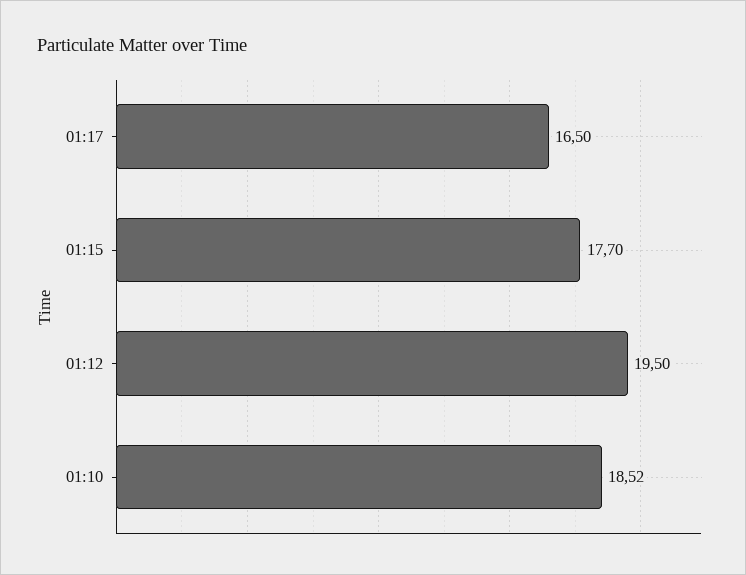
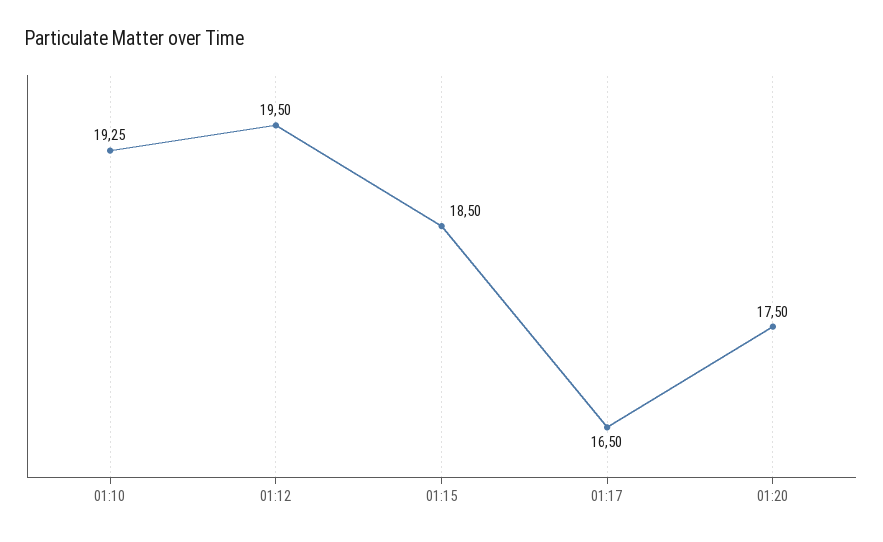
01:15: 17.7 -> 18.5
01:10: 18.52 -> 19.25
01:20: none -> 17.5

